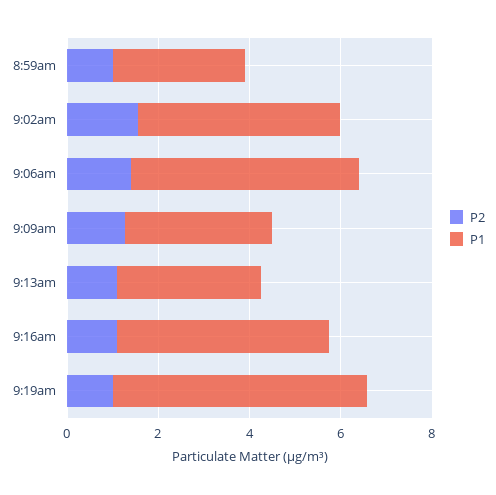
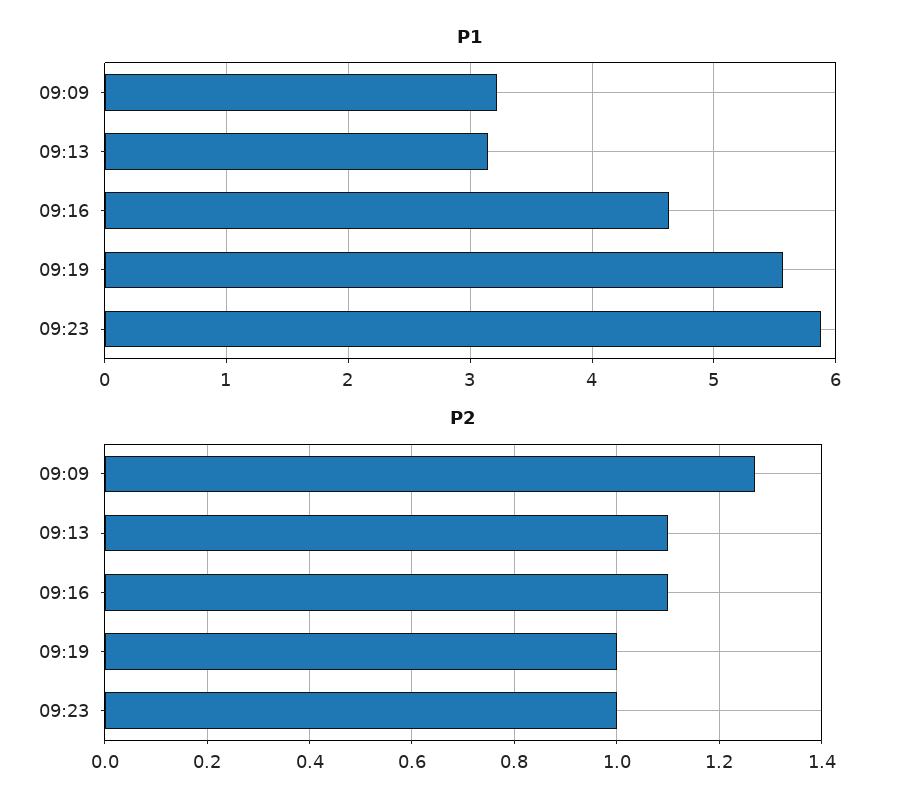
P2, 8:59am: 1 -> none
P1, 8:59am: 3 -> none
P2, 9:02am: 1.5 -> none
P1, 9:02am: 4.5 -> none
P2, 9:06am: 1.5 -> none
P1, 9:06am: 5 -> none
P1, 09:23: none -> 5.9
P2, 09:23: none -> 1

